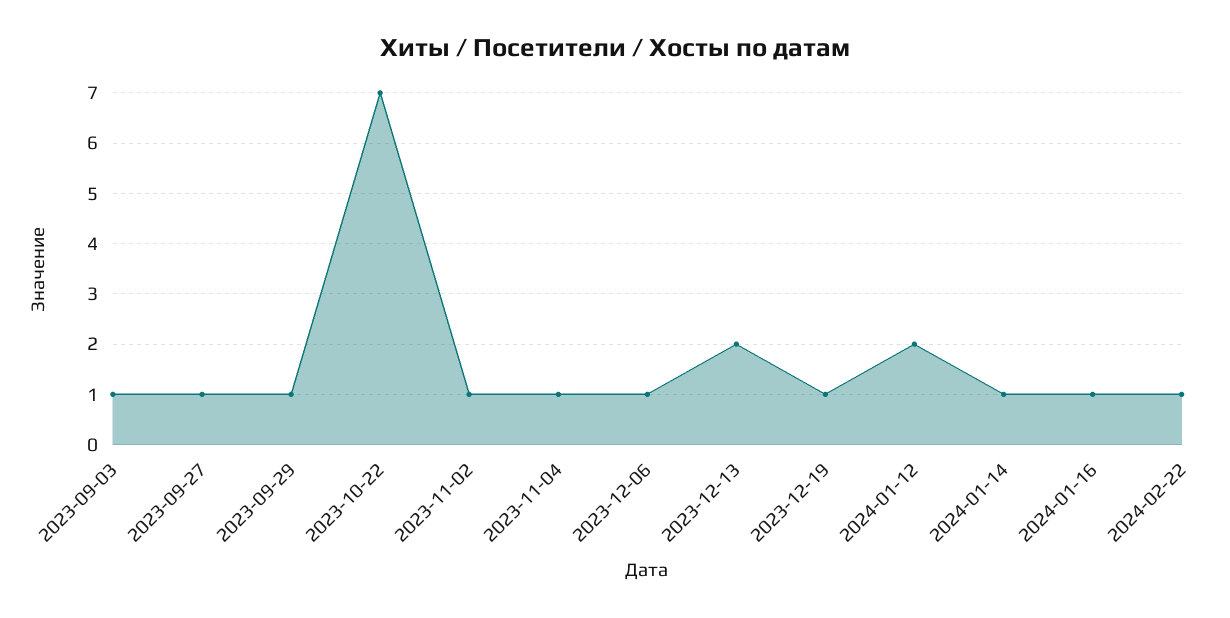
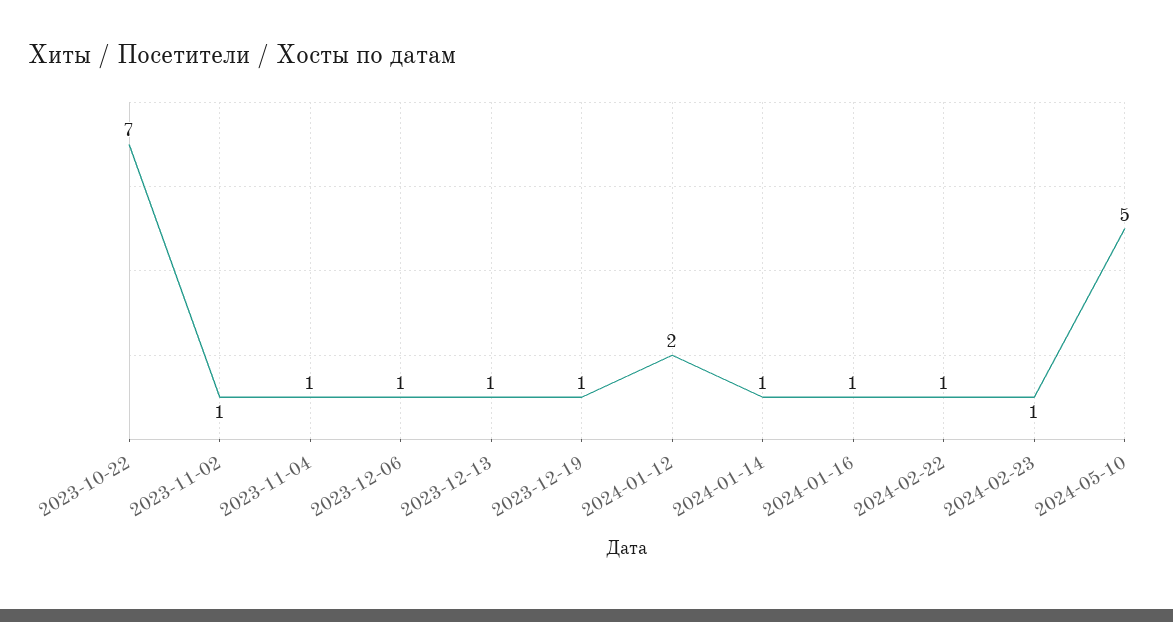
2023-09-03: 1 -> none
2023-09-27: 1 -> none
2023-09-29: 1 -> none
2023-12-13: 2 -> 1
2024-02-23: none -> 1
2024-05-10: none -> 5

